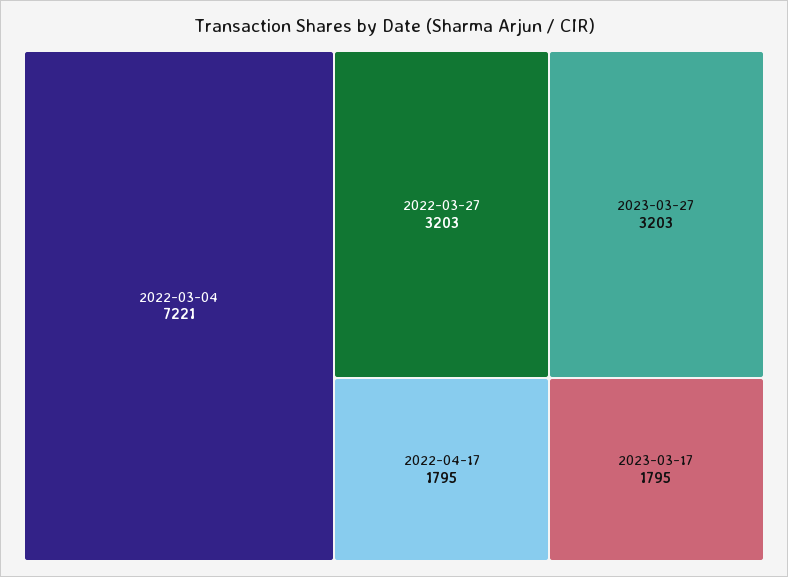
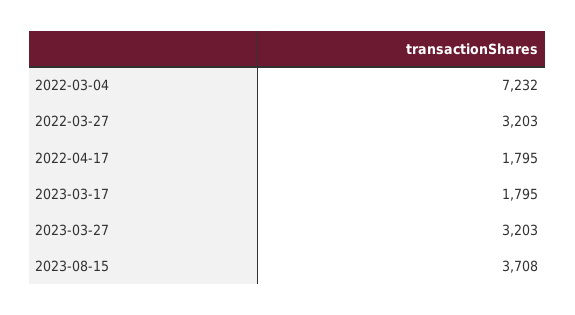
2022-03-04: 7221 -> 7232
2023-08-15: none -> 3708

